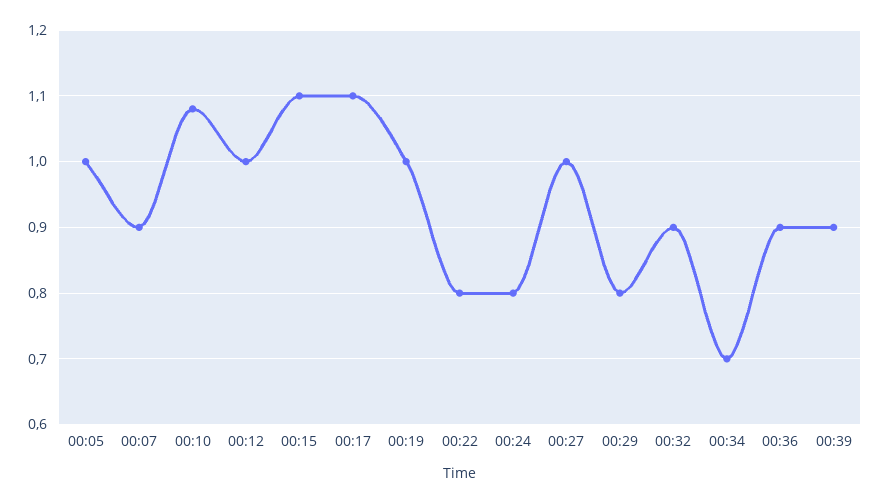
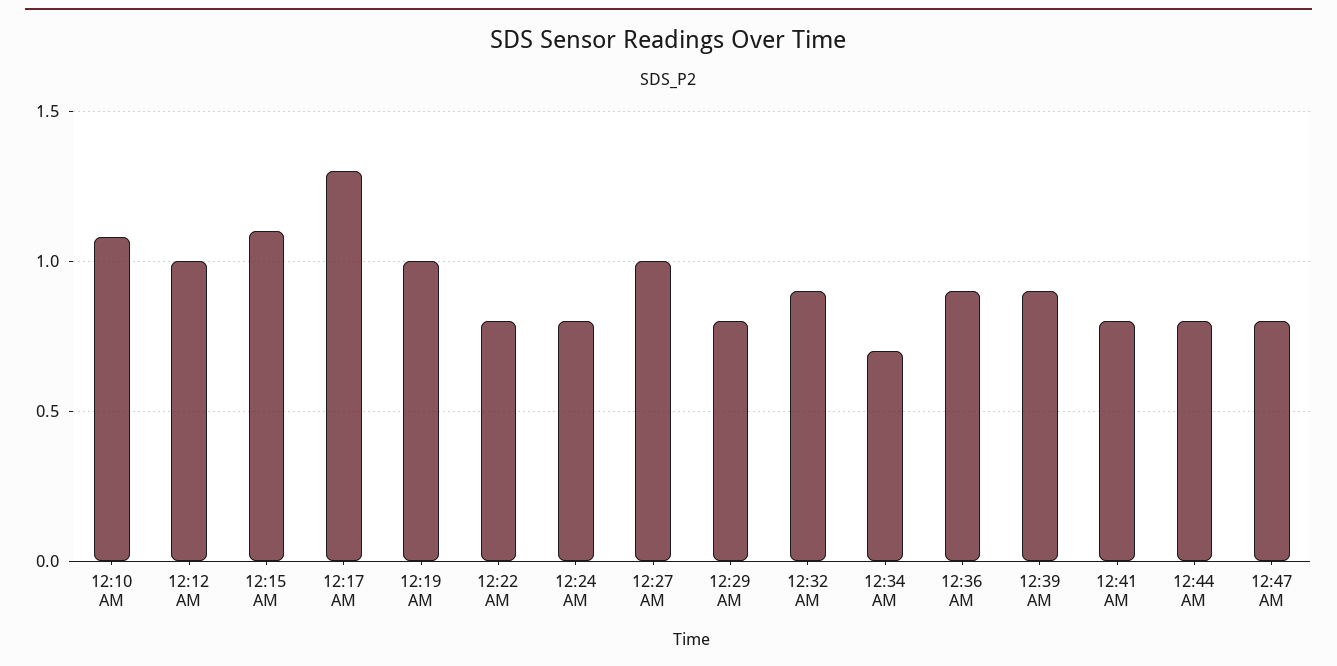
00:05: 1 -> none
00:07: 0.9 -> none
00:17: 1.1 -> 1.3
12:41 AM: none -> 0.8
12:44 AM: none -> 0.8
12:47 AM: none -> 0.8

